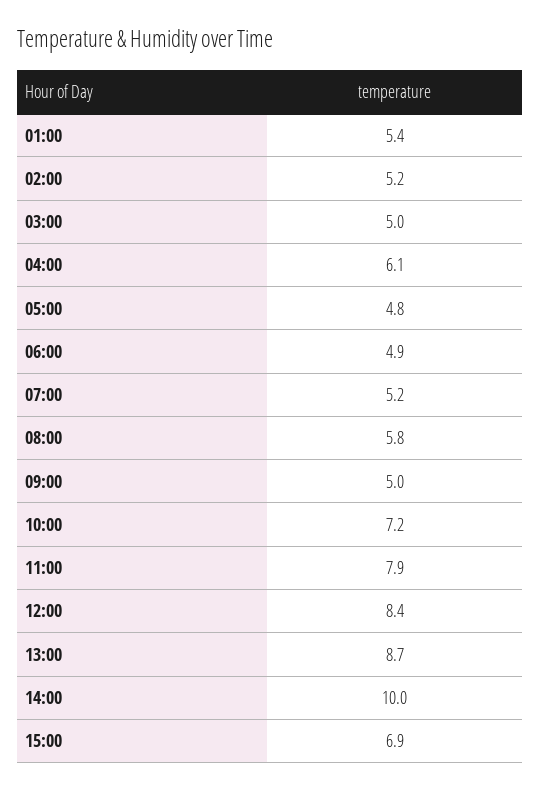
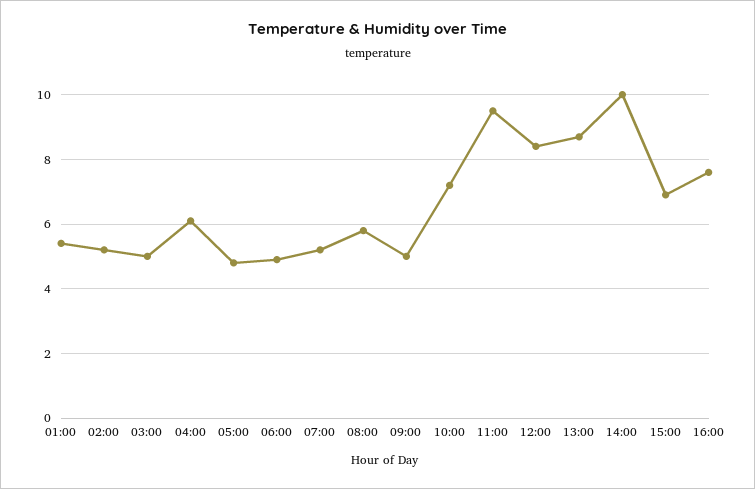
11:00: 7.9 -> 9.5
16:00: none -> 7.5

